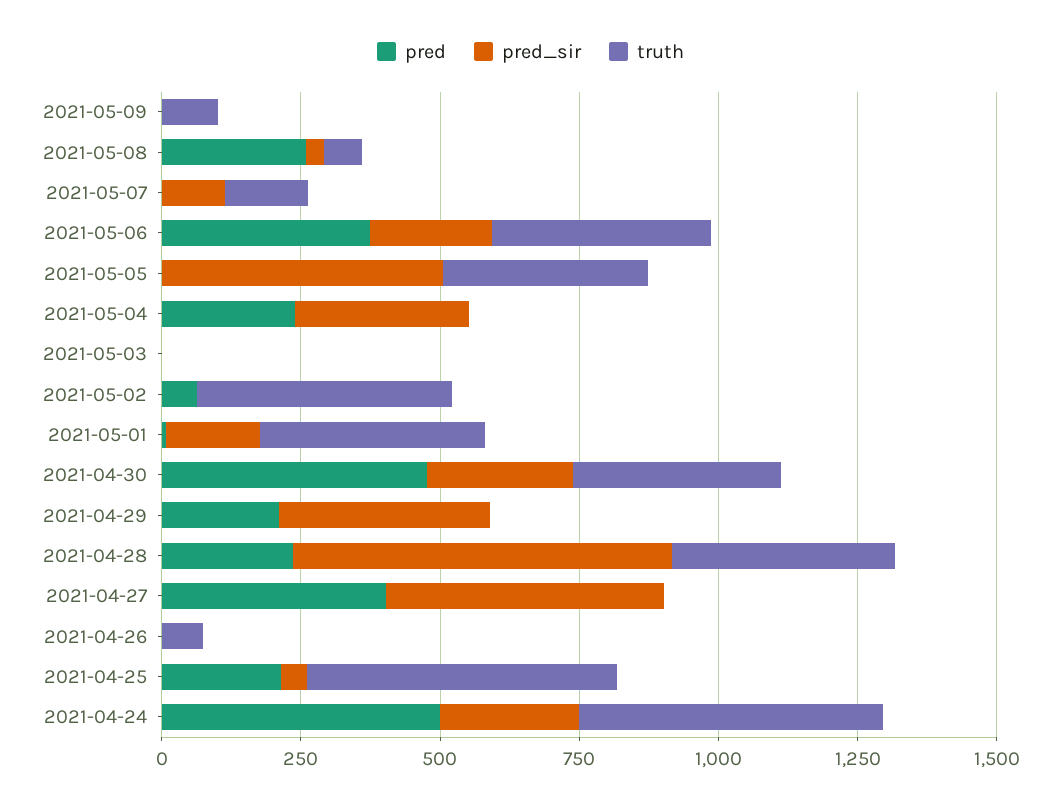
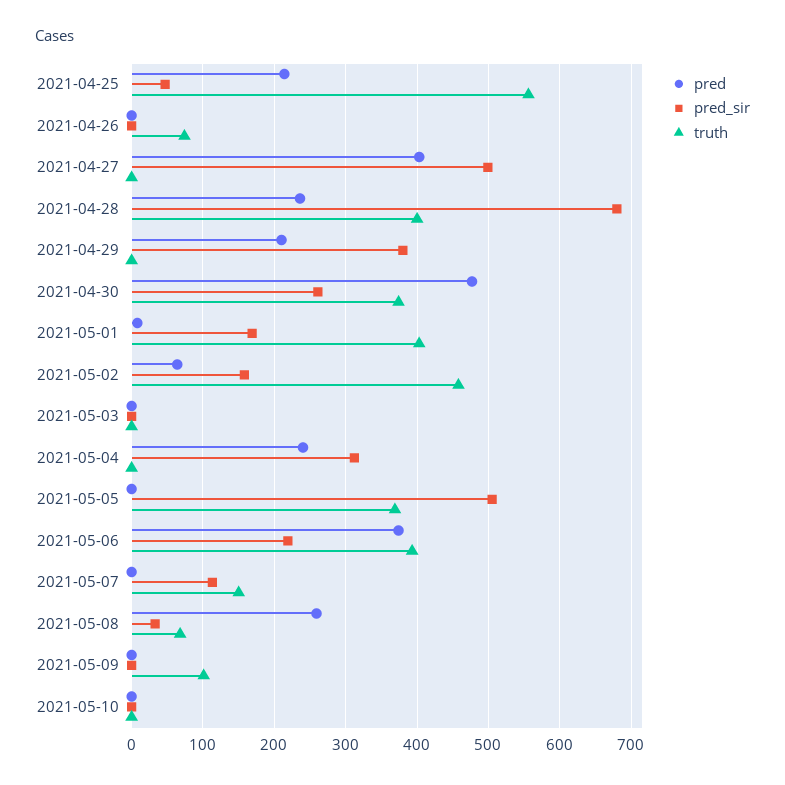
pred_sir, 2021-05-02: 0 -> 160
pred, 2021-04-24: 500 -> none
pred_sir, 2021-04-24: 250 -> none
truth, 2021-04-24: 550 -> none
pred, 2021-05-10: none -> 0
pred_sir, 2021-05-10: none -> 0
truth, 2021-05-10: none -> 0

